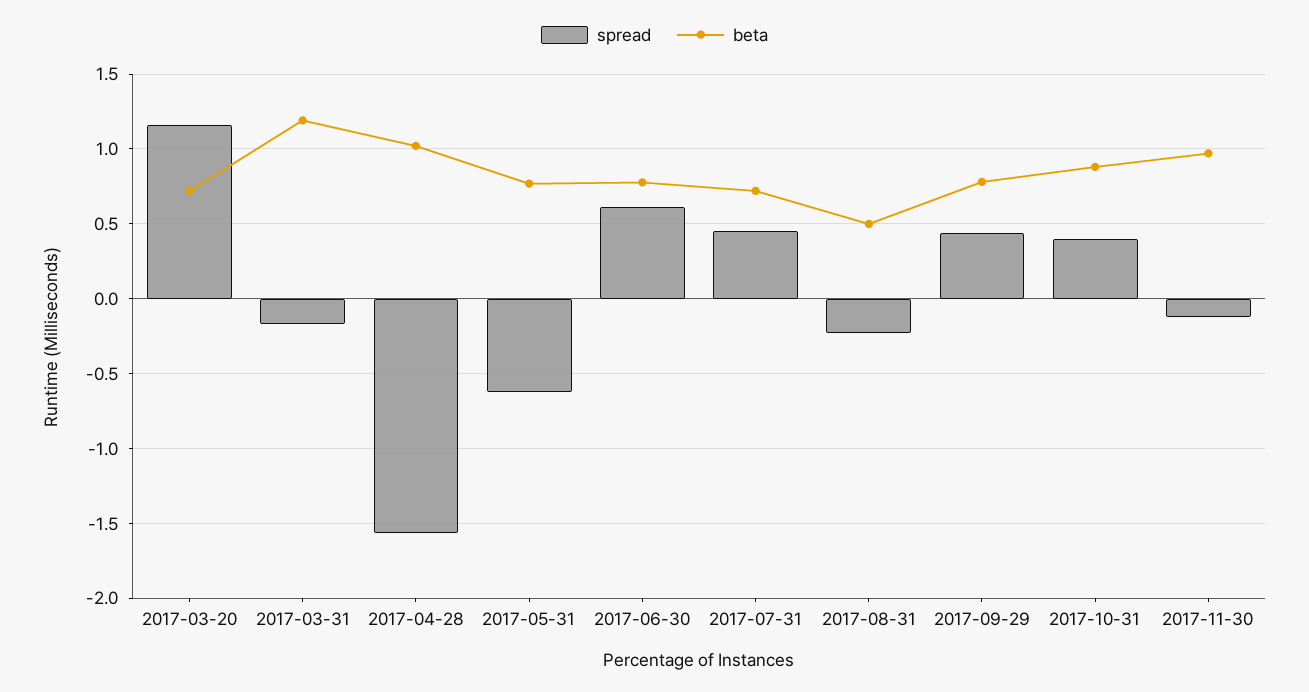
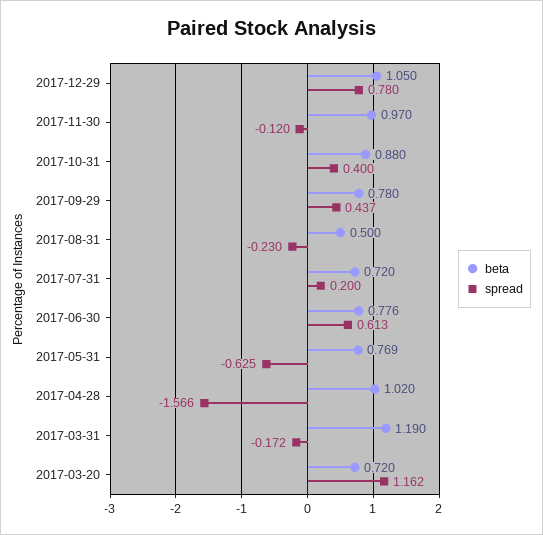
spread, 2017-07-31: 0.45 -> 0.2
beta, 2017-12-29: none -> 1.05
spread, 2017-12-29: none -> 0.78

